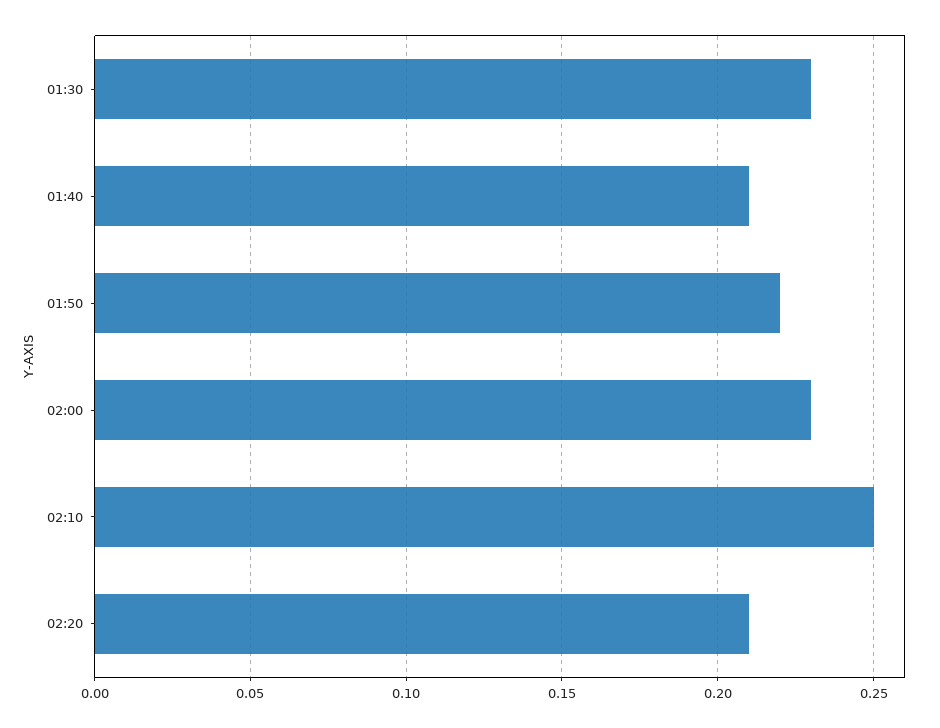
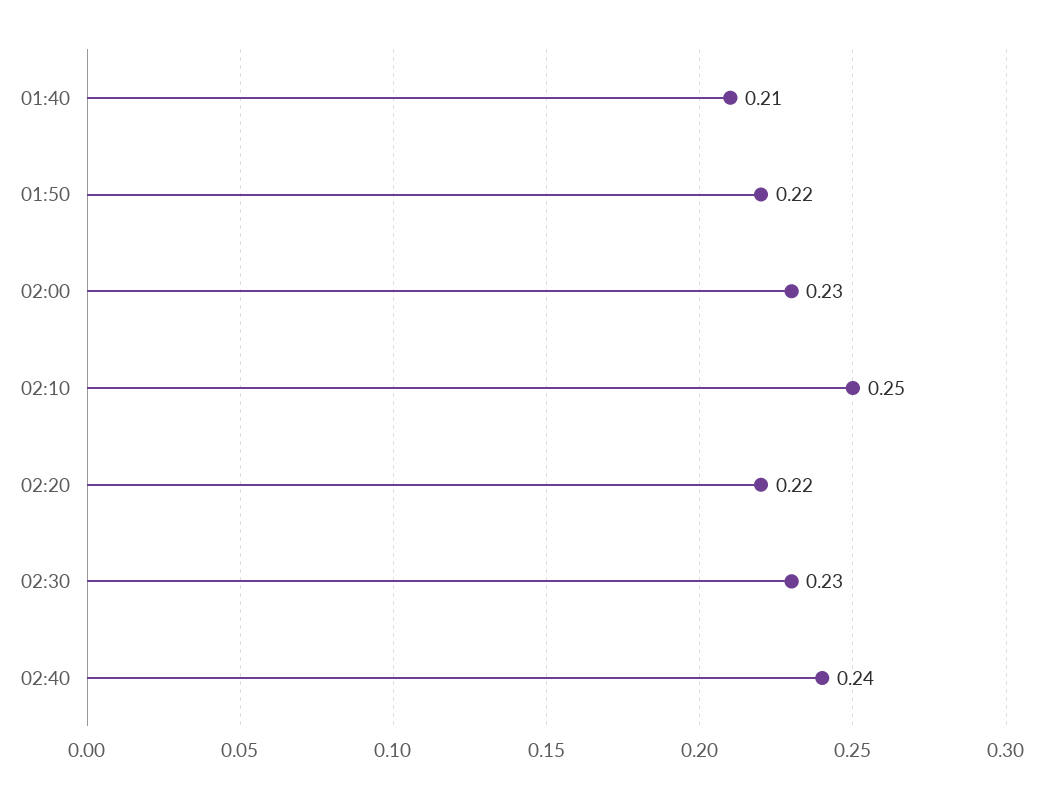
01:30: 0.23 -> none
02:20: 0.21 -> 0.22
02:30: none -> 0.23
02:40: none -> 0.24

